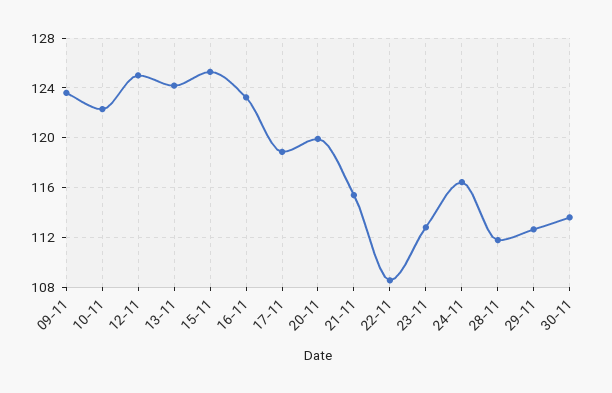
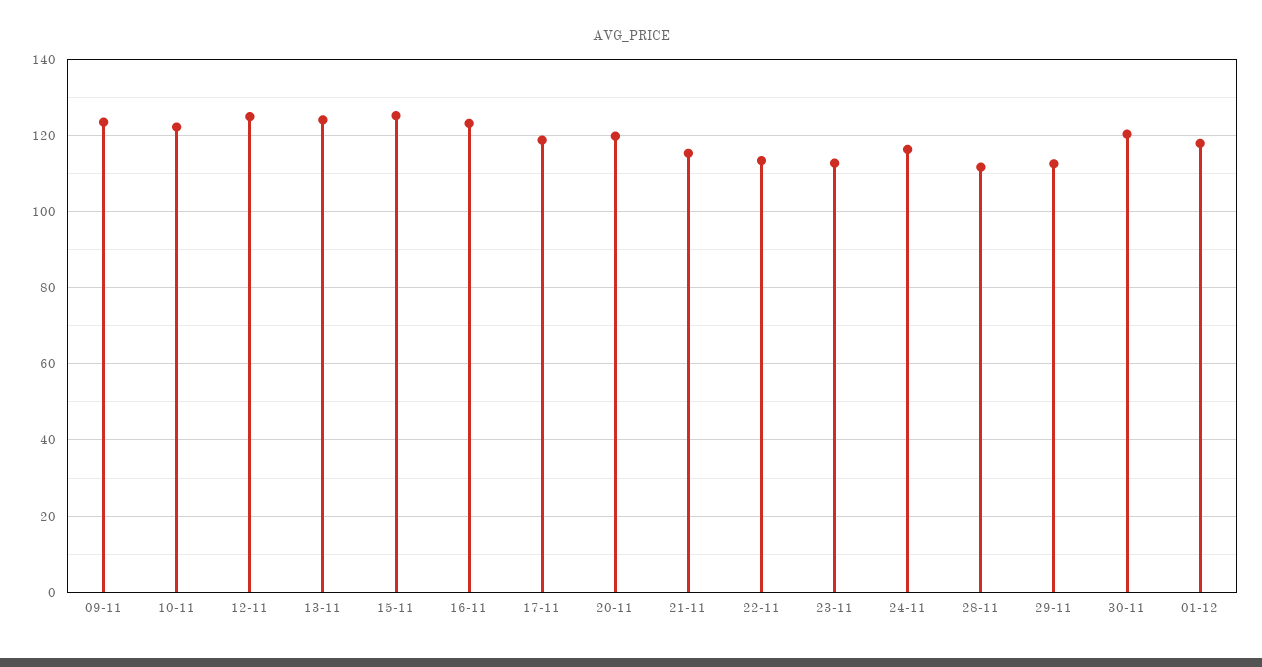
22-11: 108.5 -> 114
30-11: 113.5 -> 120
01-12: none -> 118

